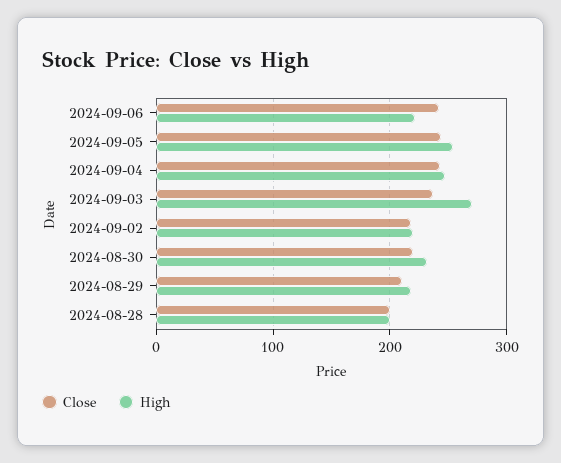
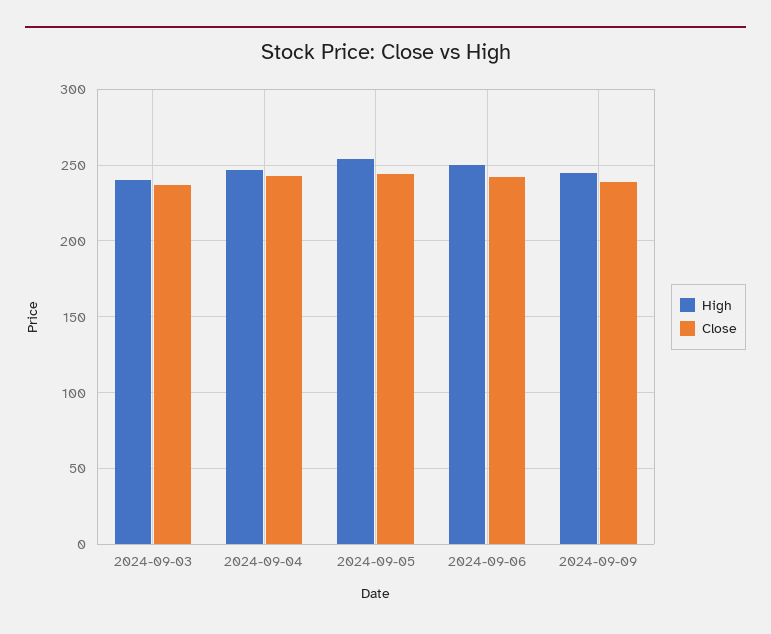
High, 2024-09-06: 220 -> 250
High, 2024-09-03: 270 -> 240
Close, 2024-09-02: 220 -> none
High, 2024-09-02: 220 -> none
Close, 2024-08-30: 220 -> none
High, 2024-08-30: 230 -> none
Close, 2024-08-29: 210 -> none
High, 2024-08-29: 220 -> none
Close, 2024-08-28: 200 -> none
High, 2024-08-28: 200 -> none
High, 2024-09-09: none -> 245
Close, 2024-09-09: none -> 240

